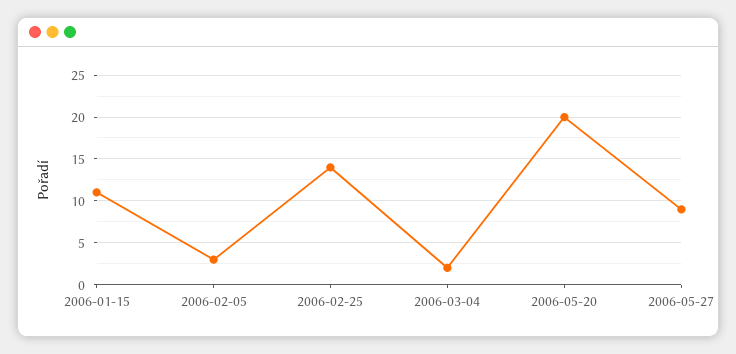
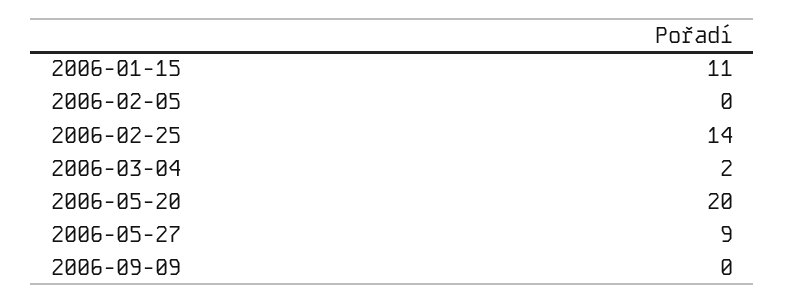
2006-02-05: 3 -> 0
2006-09-09: none -> 0

